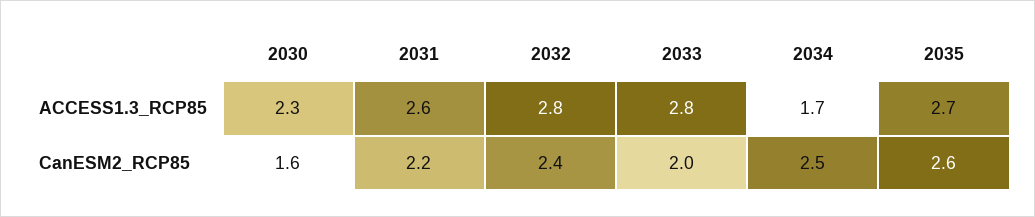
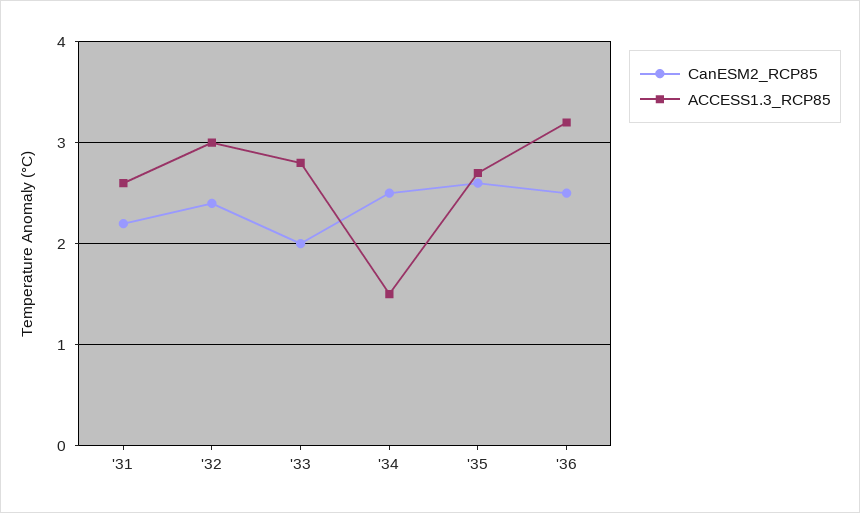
ACCESS1.3_RCP85, 2030: 2.3 -> none
ACCESS1.3_RCP85, 2032: 2.8 -> 3
ACCESS1.3_RCP85, 2034: 1.7 -> 1.5
CanESM2_RCP85, 2030: 1.6 -> none
CanESM2_RCP85, '36: none -> 2.5
ACCESS1.3_RCP85, '36: none -> 3.2

